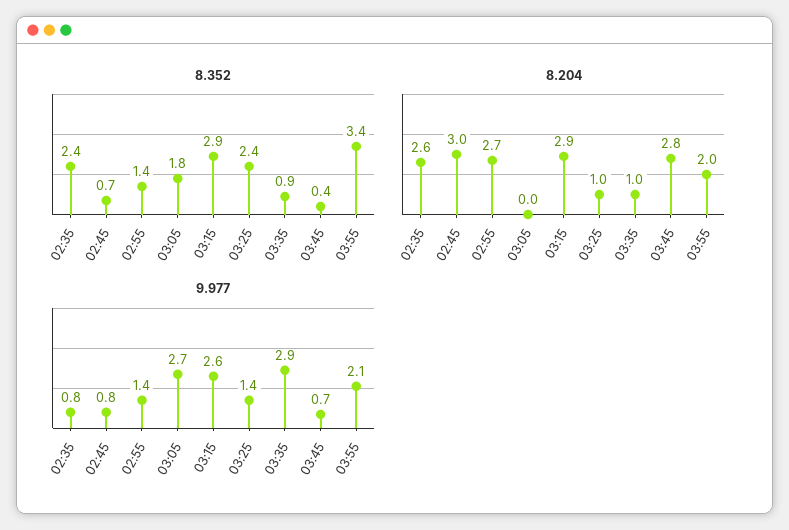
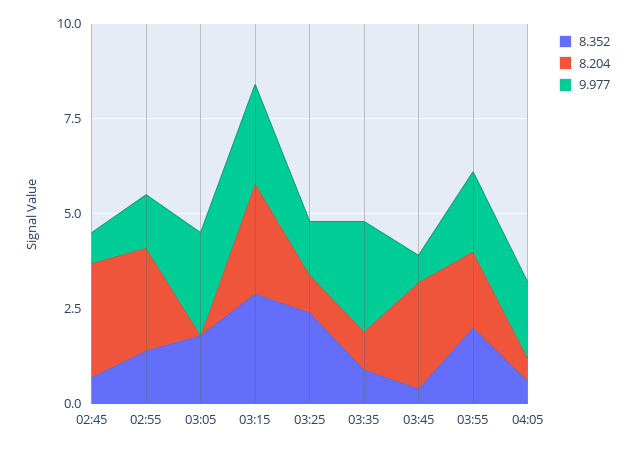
8.352, 02:35: 2.4 -> none
8.352, 03:55: 3.4 -> 2
8.204, 02:35: 2.6 -> none
9.977, 02:35: 0.8 -> none
8.352, 04:05: none -> 0.5
8.204, 04:05: none -> 0.5
9.977, 04:05: none -> 2

